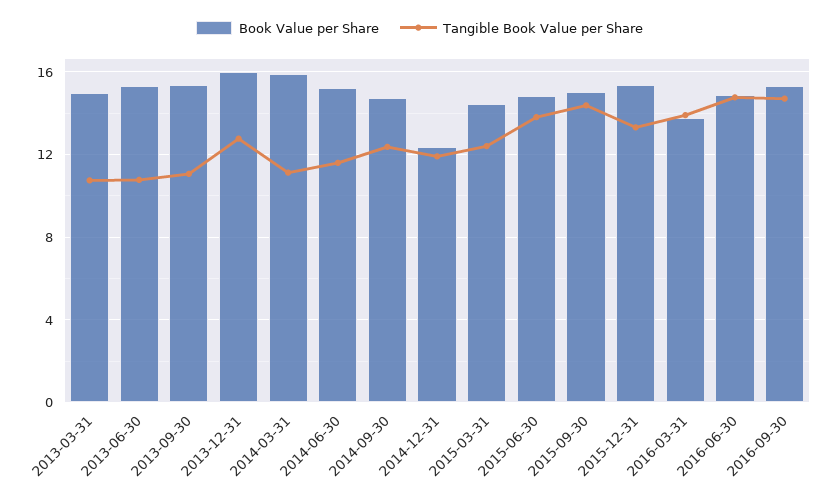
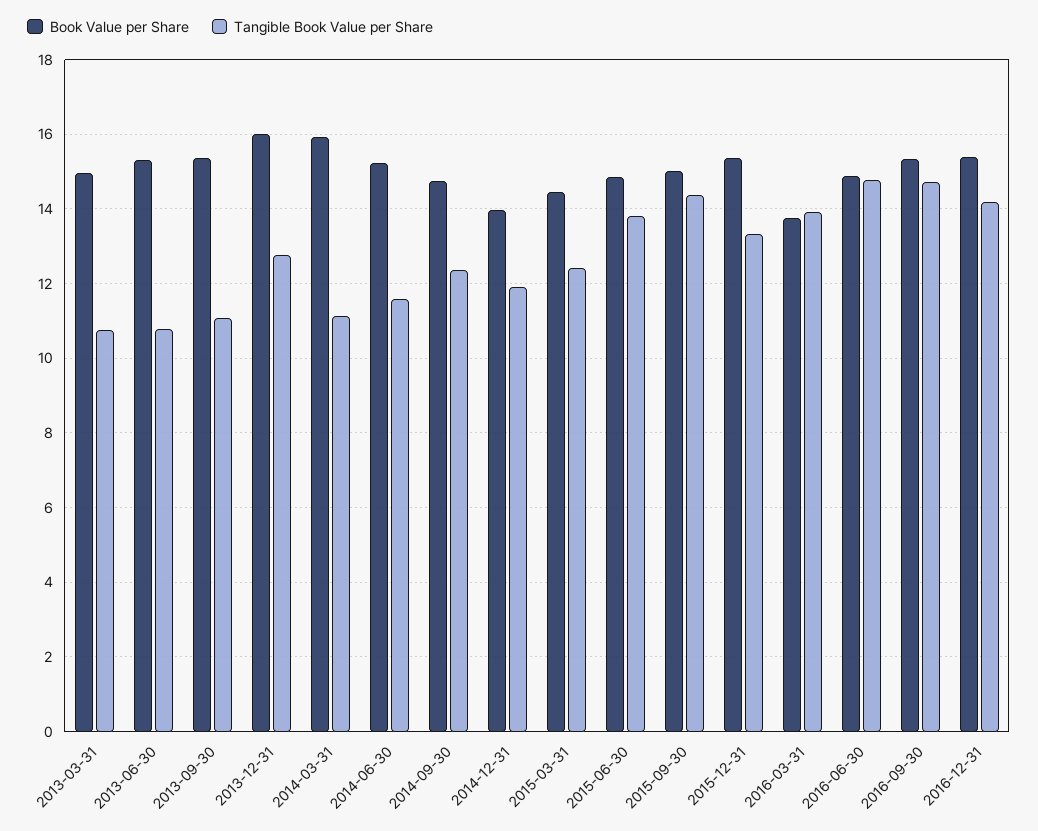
Book Value per Share, 2014-12-31: 12.5 -> 14
Book Value per Share, 2016-12-31: none -> 15.4
Tangible Book Value per Share, 2016-12-31: none -> 14.2

